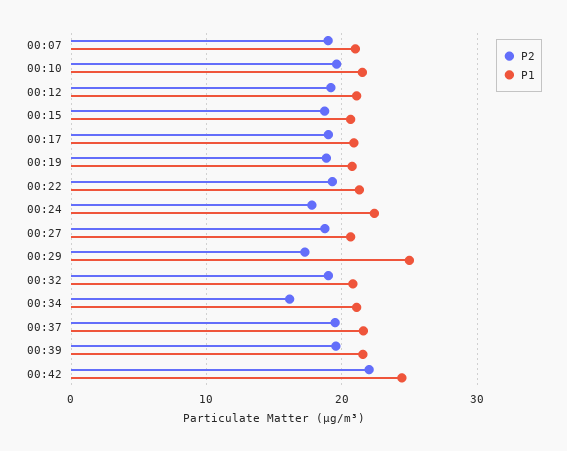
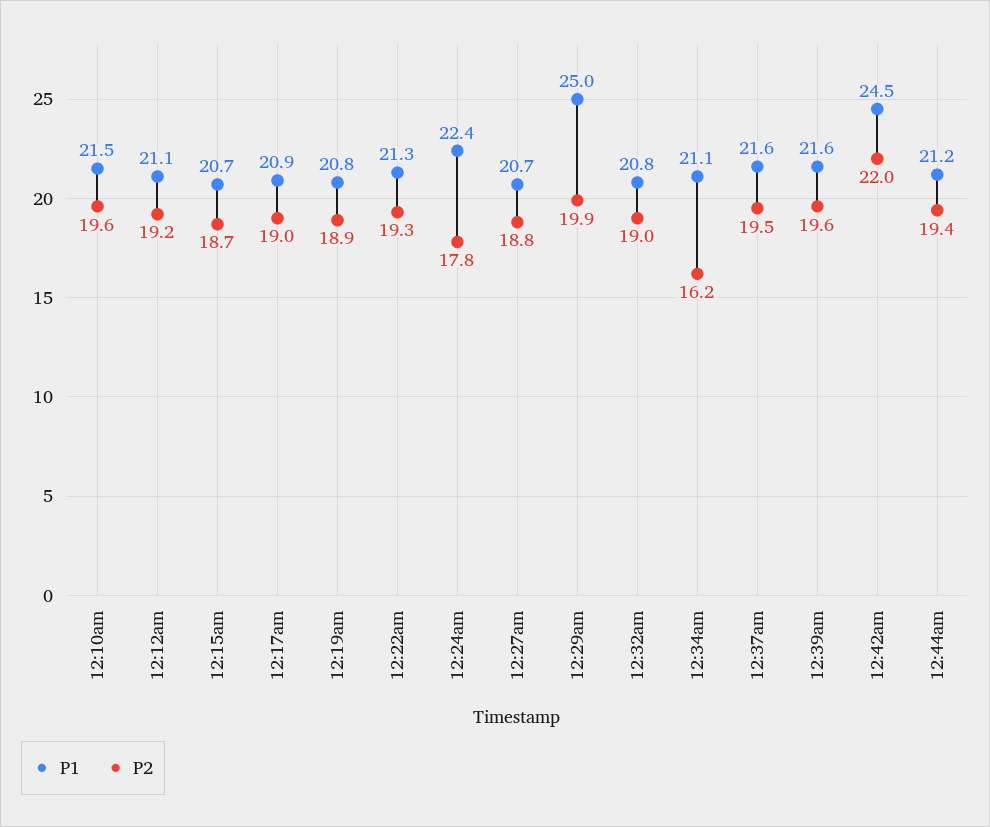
P2, 00:07: 19 -> none
P1, 00:07: 21 -> none
P2, 00:29: 17 -> 19.9
P1, 12:44am: none -> 21.2
P2, 12:44am: none -> 19.4

